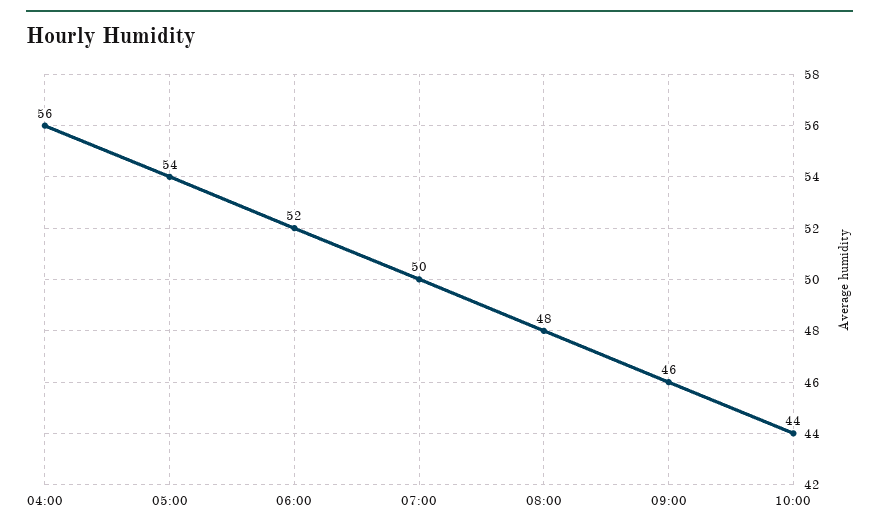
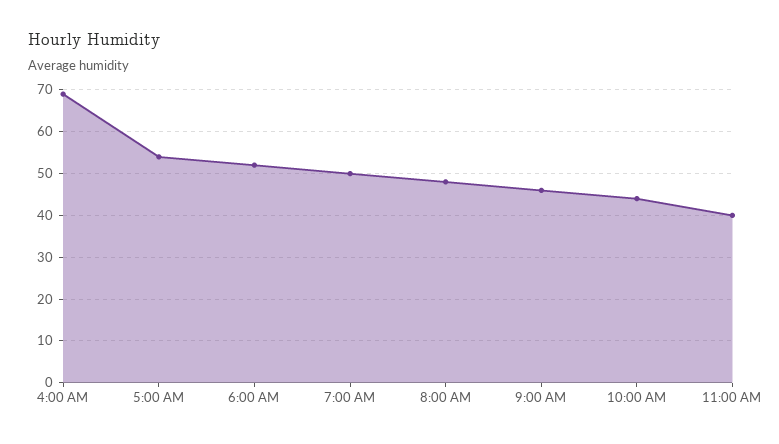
04:00: 56 -> 70
11:00 AM: none -> 40

